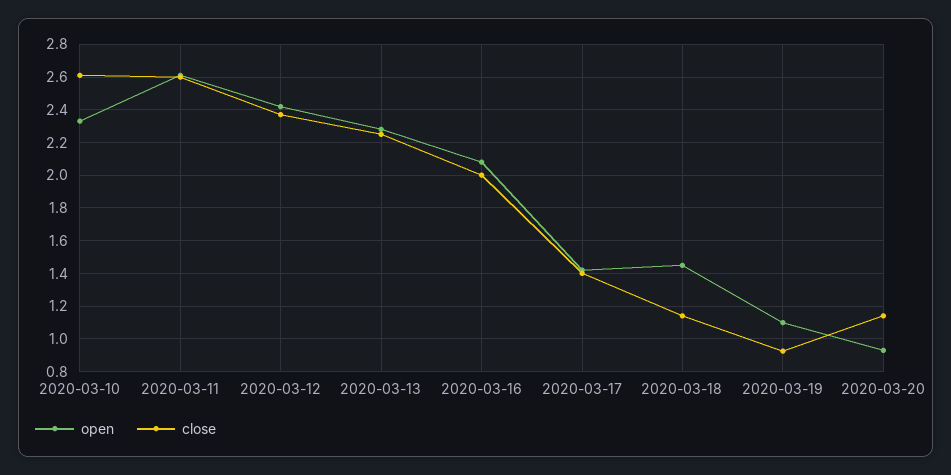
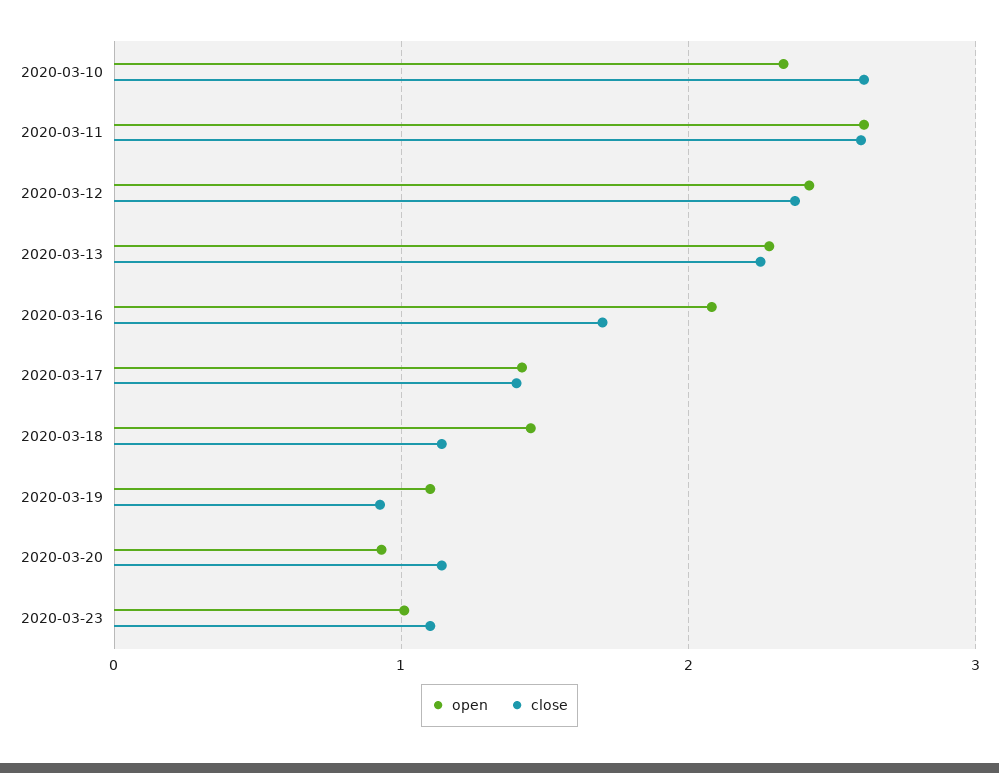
close, 2020-03-16: 2 -> 1.7
open, 2020-03-23: none -> 1
close, 2020-03-23: none -> 1.1

